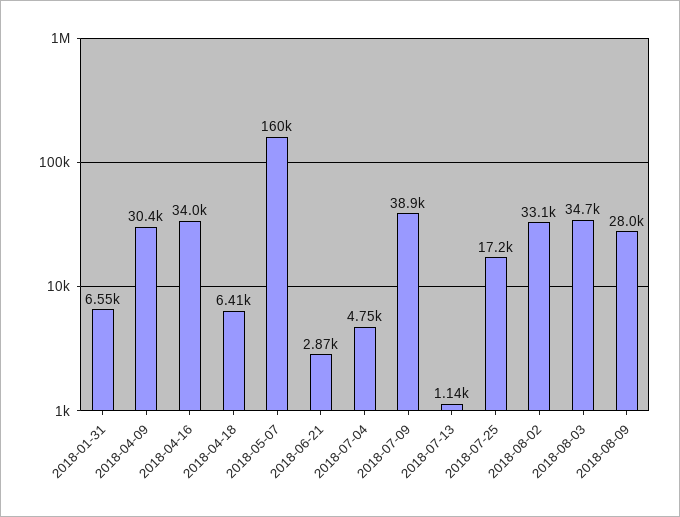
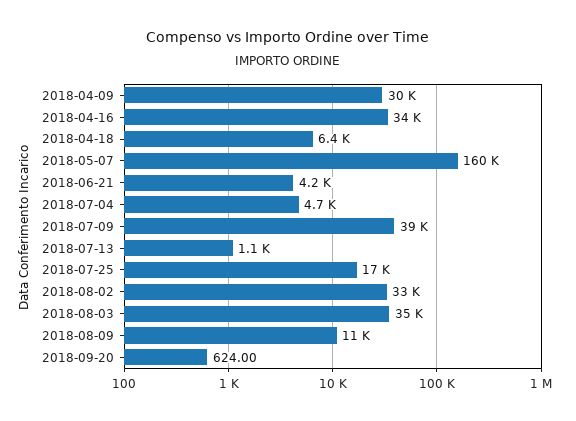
2018-01-31: 6550 -> none
2018-06-21: 2870 -> 4200
2018-08-09: 28000 -> 11000
2018-09-20: none -> 624

